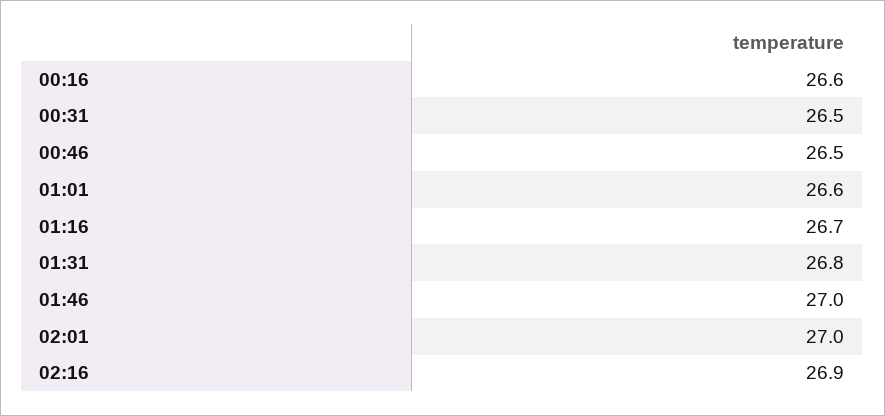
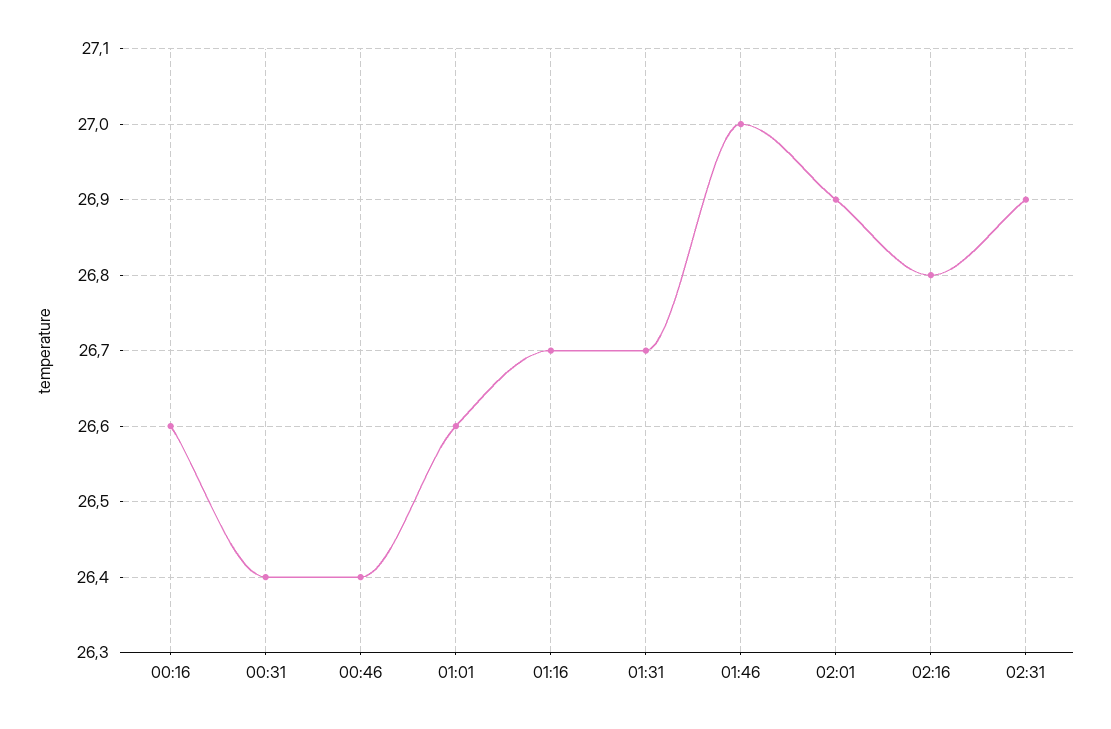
00:31: 26.5 -> 26.4
00:46: 26.5 -> 26.4
01:31: 26.8 -> 26.7
02:01: 27 -> 26.9
02:16: 26.9 -> 26.8
02:31: none -> 26.9

